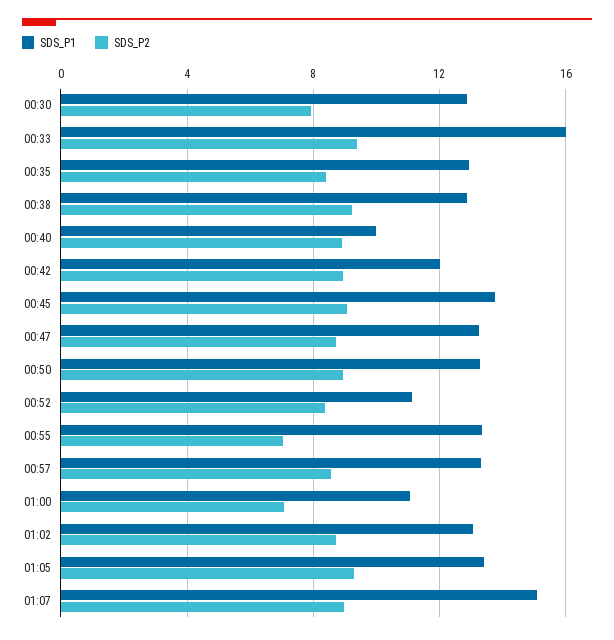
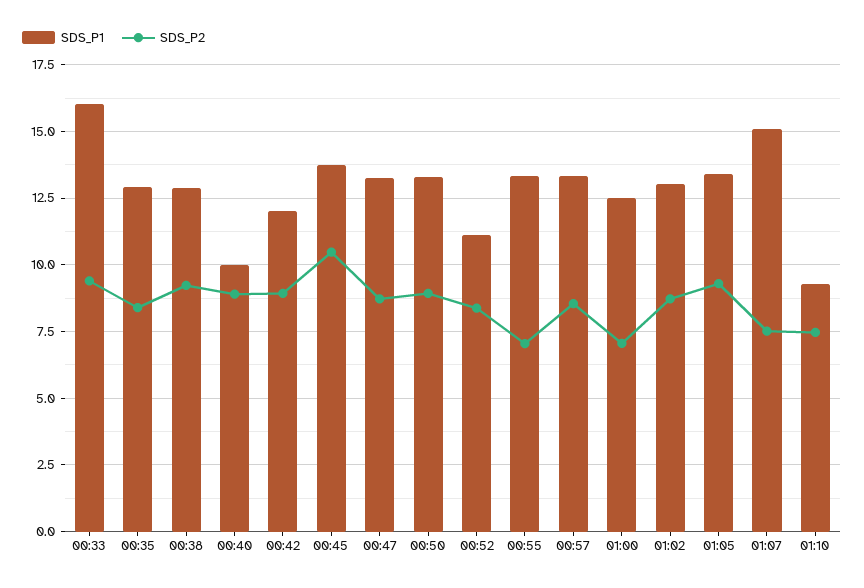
SDS_P1, 00:30: 13 -> none
SDS_P2, 00:30: 8 -> none
SDS_P2, 00:45: 9 -> 10.5
SDS_P1, 01:00: 11 -> 12.5
SDS_P2, 01:07: 9 -> 7.5
SDS_P1, 01:10: none -> 9.25
SDS_P2, 01:10: none -> 7.5

